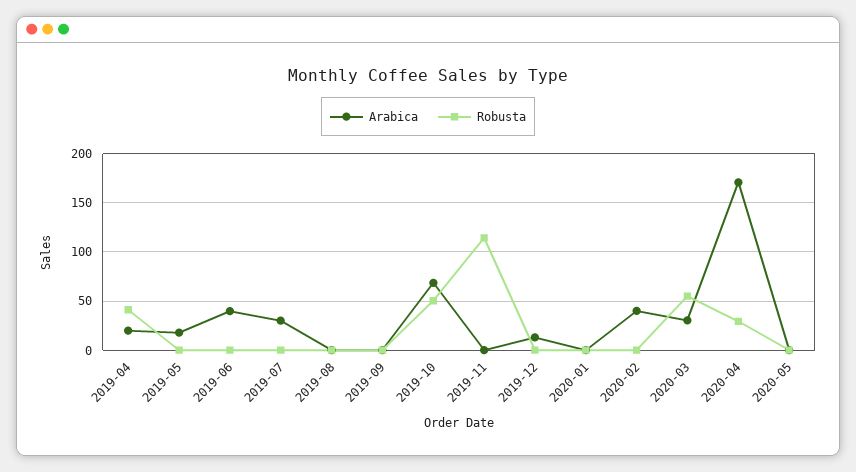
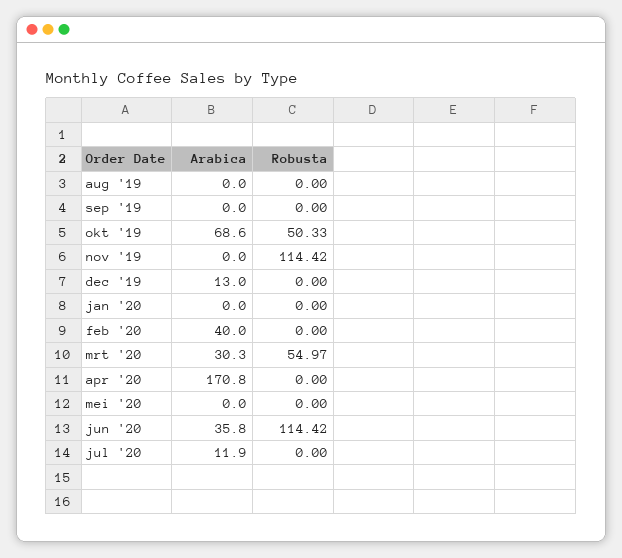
Arabica, 2019-04: 20 -> none
Robusta, 2019-04: 40 -> none
Arabica, 2019-05: 20 -> none
Robusta, 2019-05: 0 -> none
Arabica, 2019-06: 40 -> none
Robusta, 2019-06: 0 -> none
Arabica, 2019-07: 30 -> none
Robusta, 2019-07: 0 -> none
Robusta, 2020-04: 30 -> 0
Arabica, jun '20: none -> 35.8
Robusta, jun '20: none -> 114.42
Arabica, jul '20: none -> 11.9
Robusta, jul '20: none -> 0

